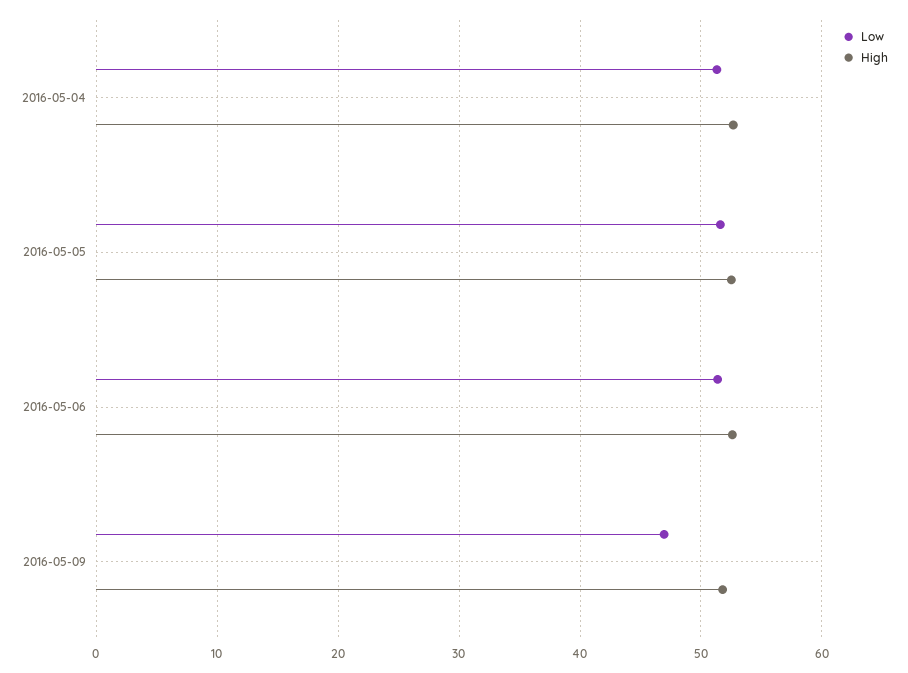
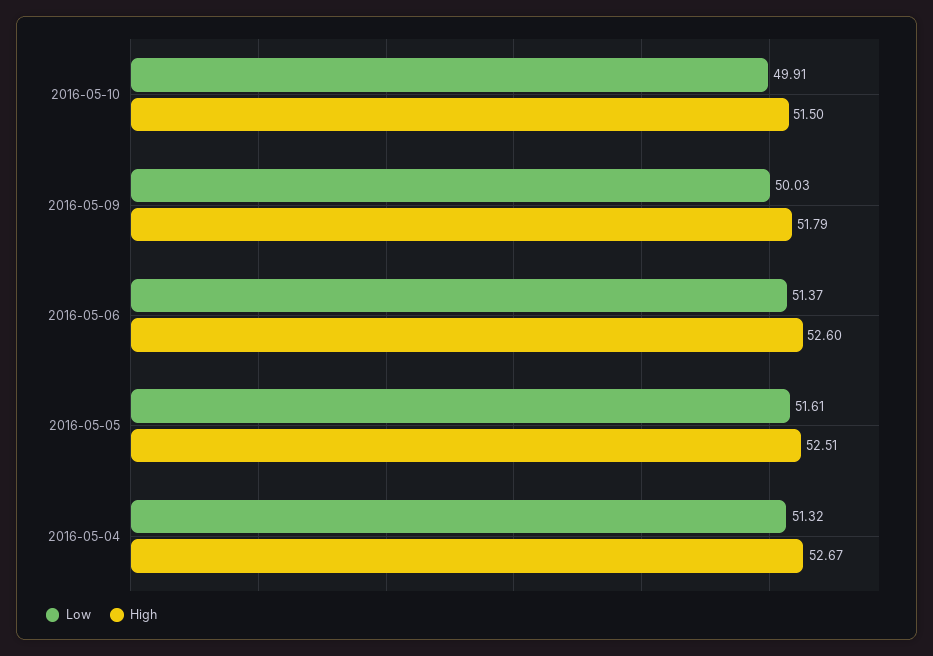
Low, 2016-05-09: 47 -> 50.03
Low, 2016-05-10: none -> 49.91
High, 2016-05-10: none -> 51.5

